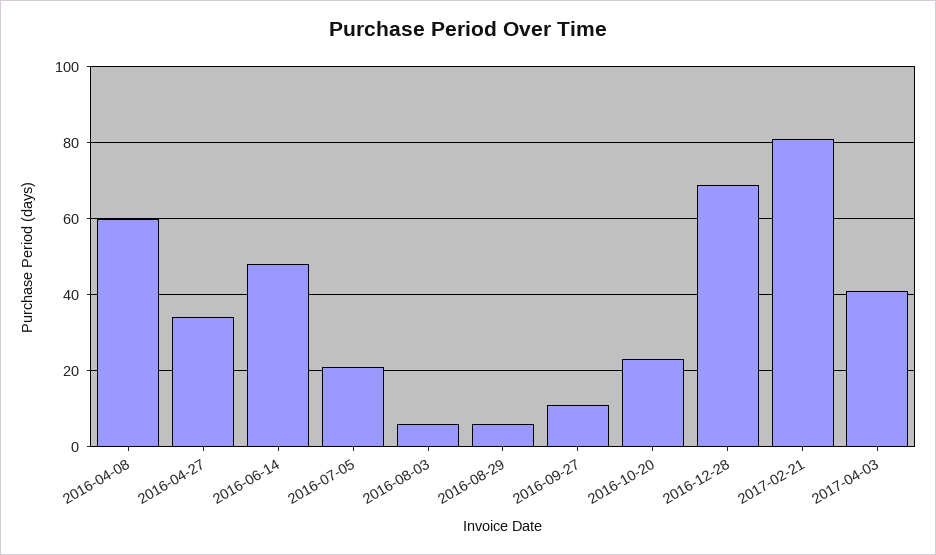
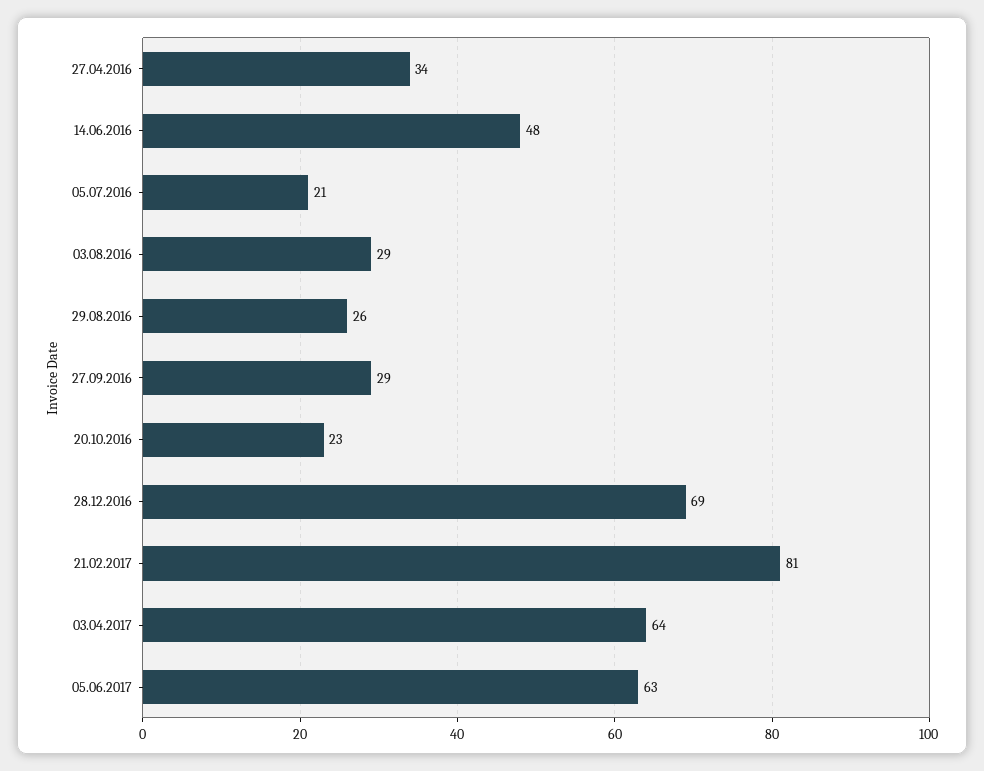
2016-04-08: 60 -> none
2016-08-03: 5 -> 29
2016-08-29: 5 -> 26
2016-09-27: 10 -> 29
2017-04-03: 40 -> 64
05.06.2017: none -> 63

